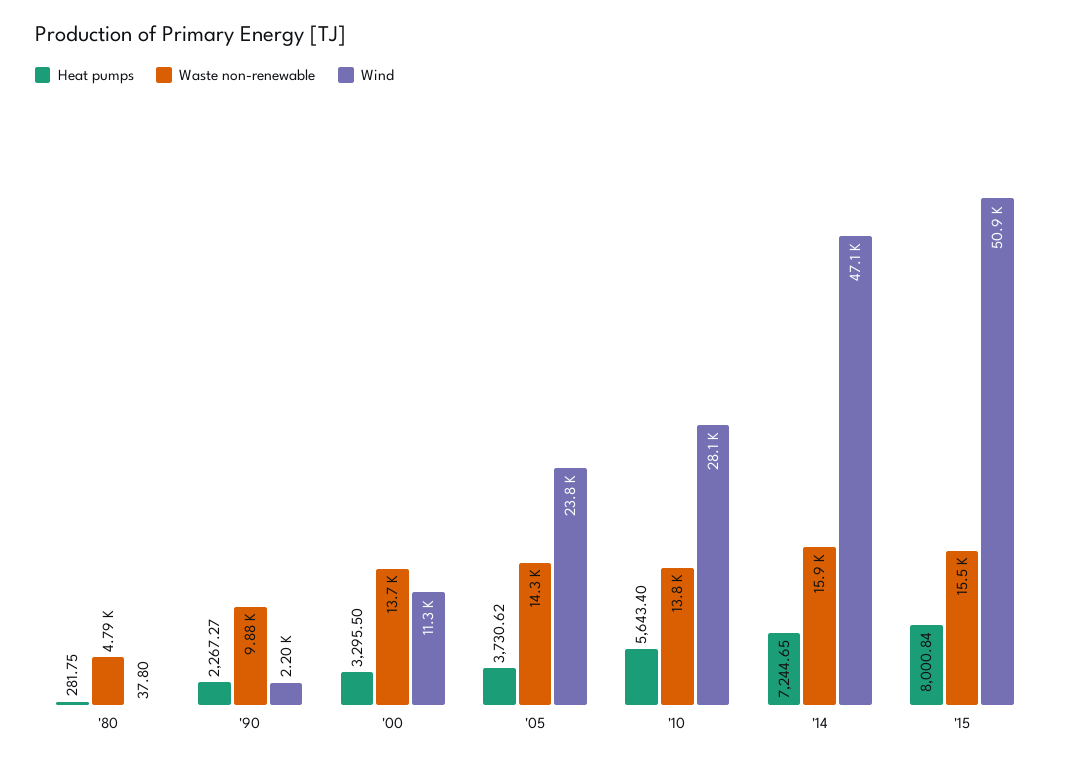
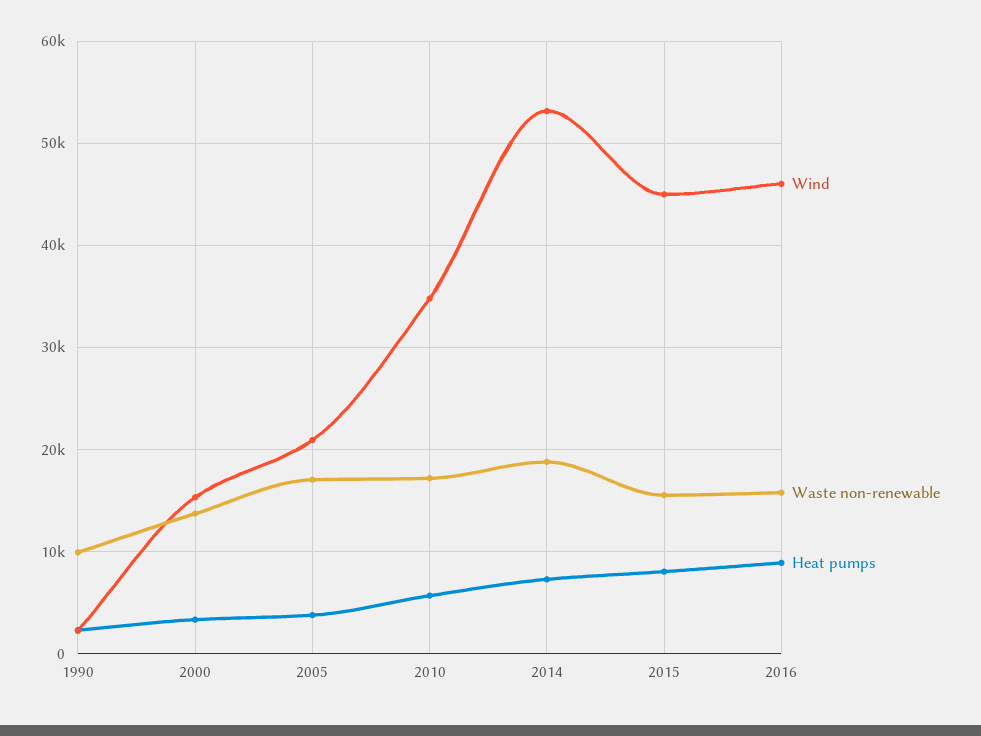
Heat pumps, '80: 281.75 -> none
Waste non-renewable, '80: 4790 -> none
Wind, '80: 37.8 -> none
Wind, '00: 11300 -> 15000
Waste non-renewable, '05: 14300 -> 17000
Wind, '05: 23800 -> 21000
Waste non-renewable, '10: 13800 -> 17000
Wind, '10: 28100 -> 35000
Waste non-renewable, '14: 15900 -> 19000
Wind, '14: 47100 -> 53000
Wind, '15: 50900 -> 45000
Wind, 2016: none -> 46000
Waste non-renewable, 2016: none -> 16000
Heat pumps, 2016: none -> 9000

